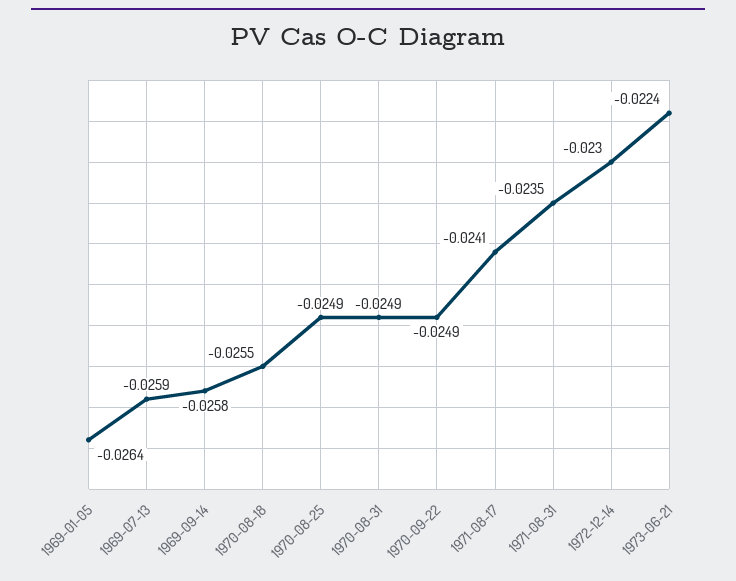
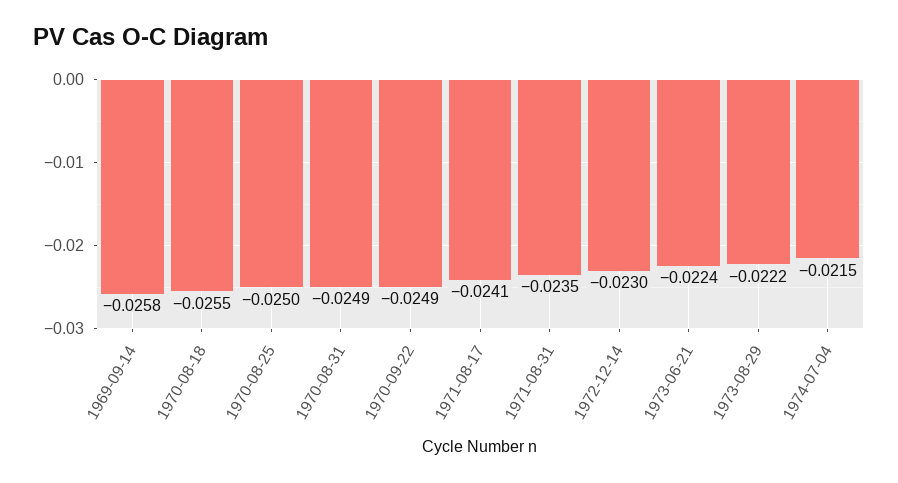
1969-01-05: -0.0264 -> none
1969-07-13: -0.0259 -> none
1970-08-25: -0.0249 -> -0.025
1973-08-29: none -> -0.0222
1974-07-04: none -> -0.0215

